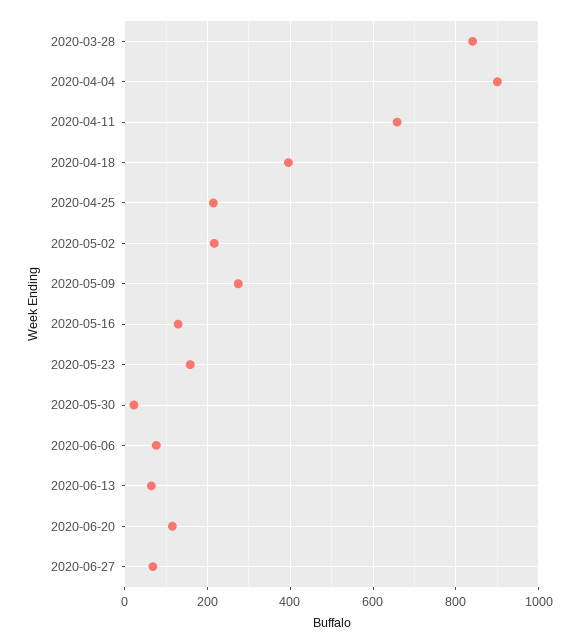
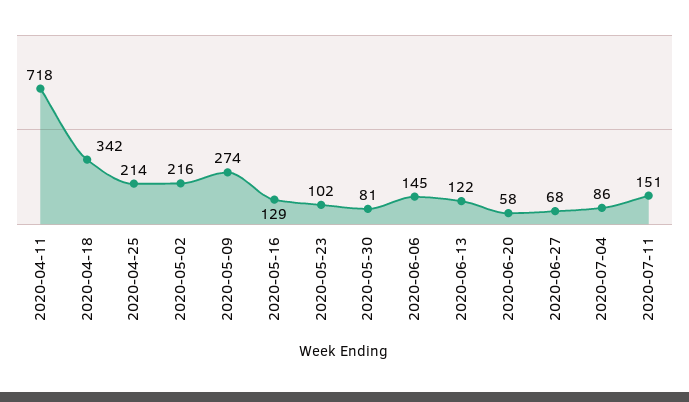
2020-03-28: 840 -> none
2020-04-04: 900 -> none
2020-04-11: 660 -> 718
2020-04-18: 400 -> 342
2020-05-23: 160 -> 102
2020-05-30: 20 -> 81
2020-06-06: 80 -> 145
2020-06-13: 60 -> 122
2020-06-20: 120 -> 58
2020-07-04: none -> 86
2020-07-11: none -> 151

